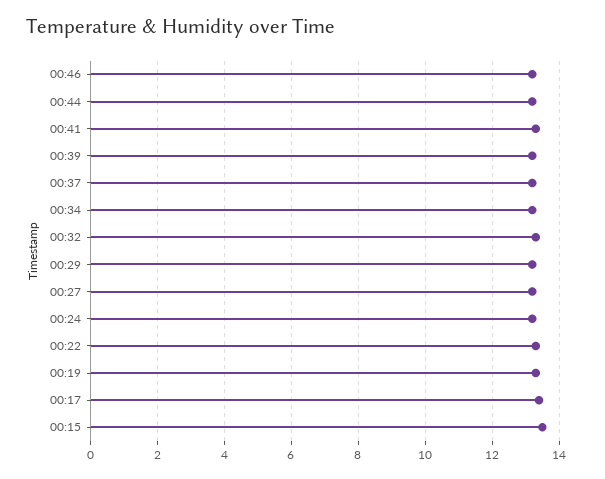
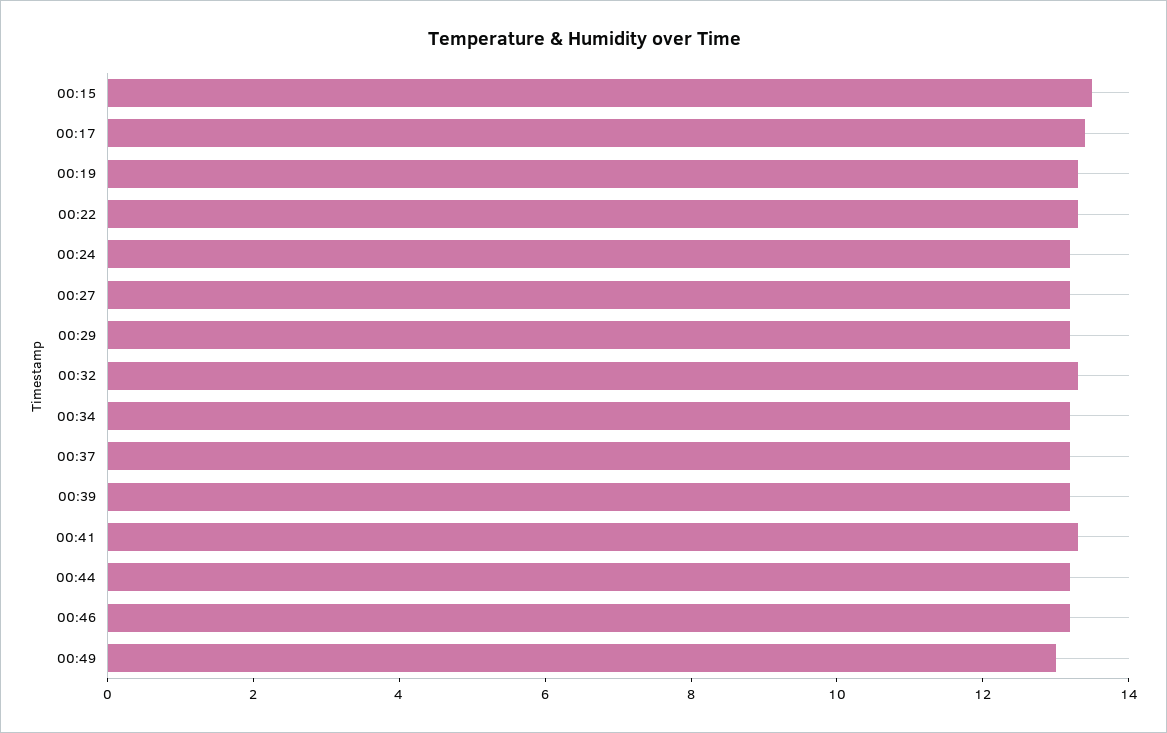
00:49: none -> 13

